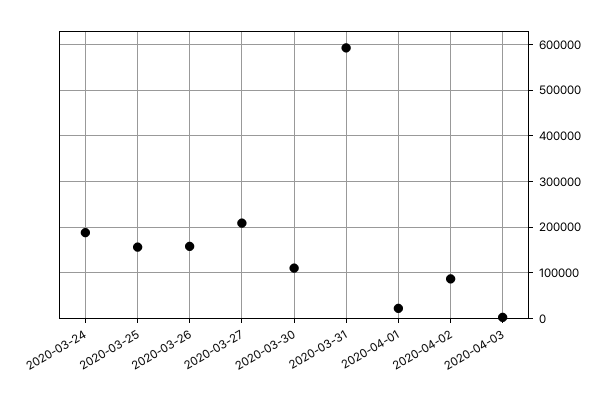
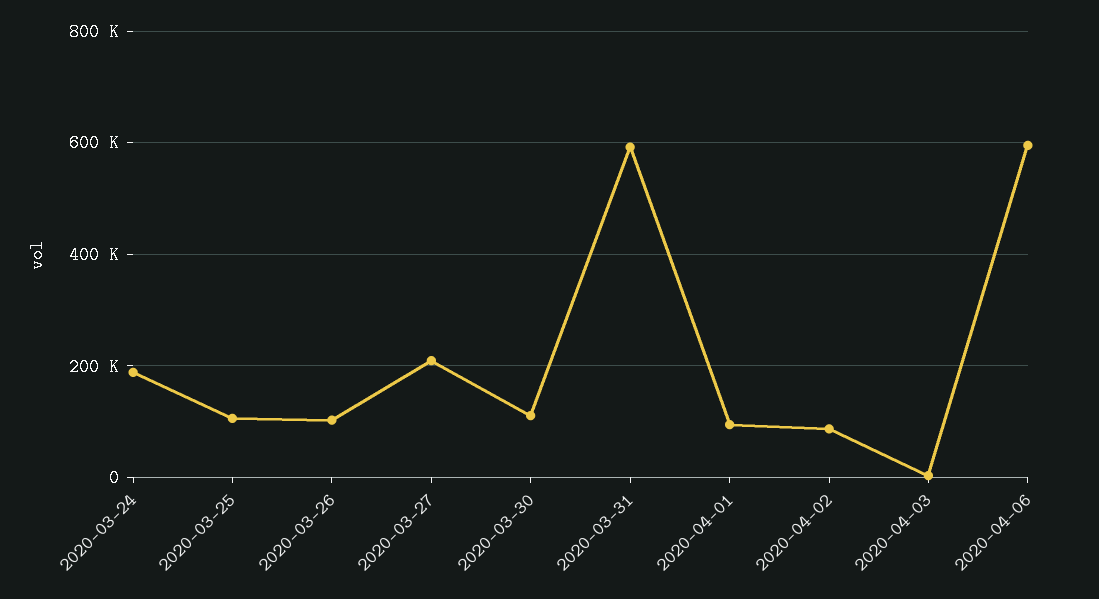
2020-03-25: 160000 -> 100000
2020-03-26: 160000 -> 100000
2020-04-01: 20000 -> 100000
2020-04-06: none -> 600000

